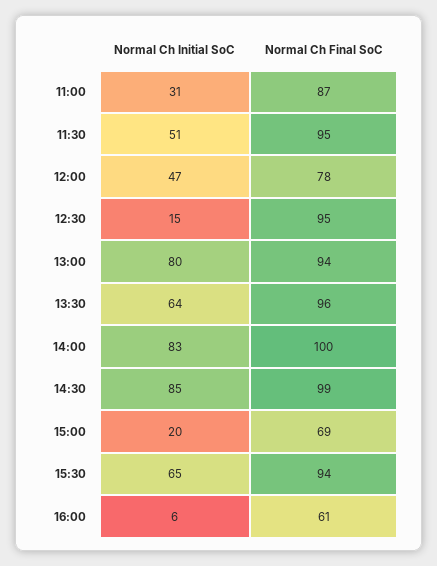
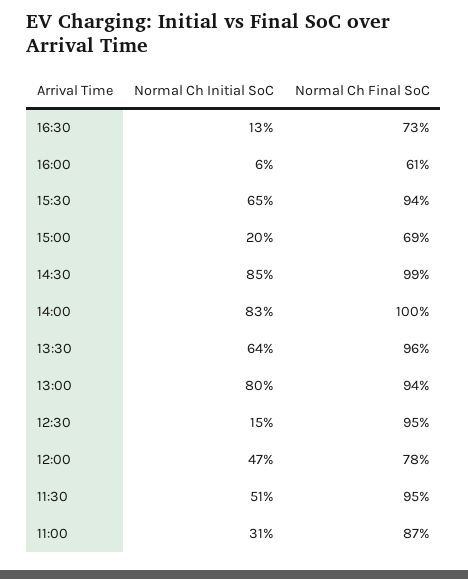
Normal Ch Initial SoC, 16:30: none -> 13
Normal Ch Final SoC, 16:30: none -> 73

